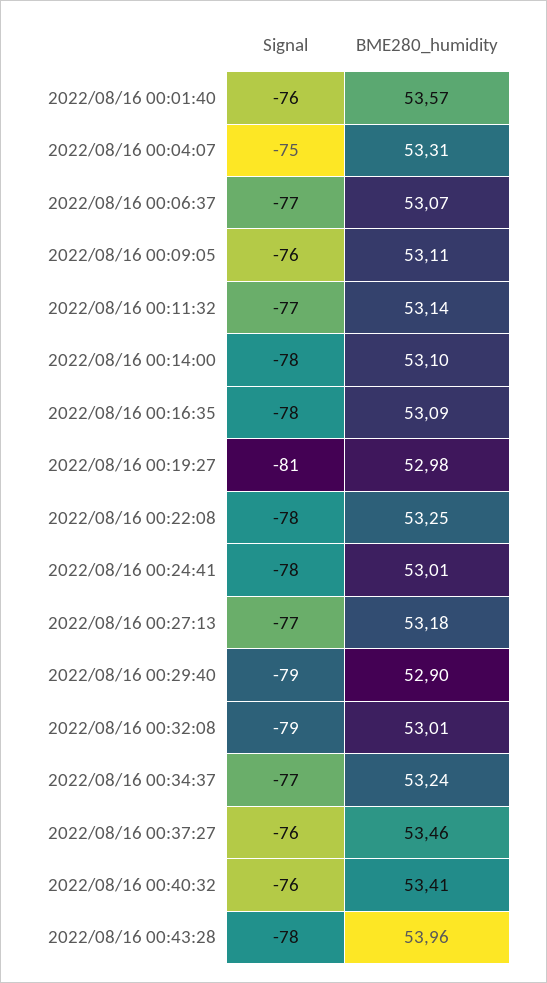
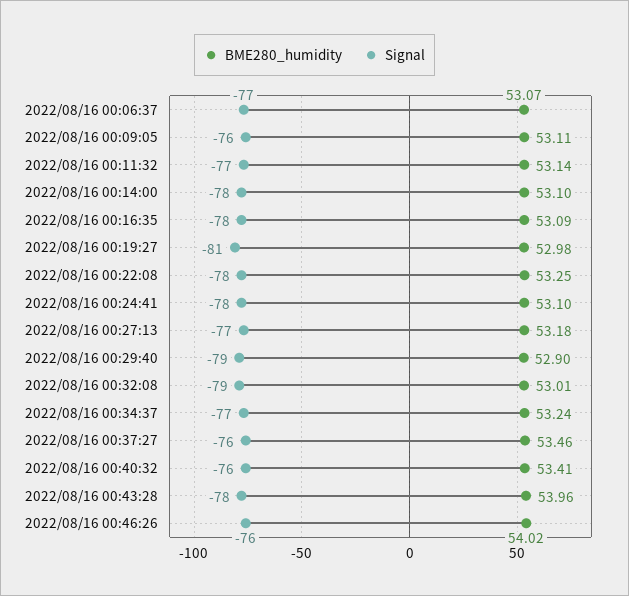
Signal, 2022/08/16 00:01:40: -76 -> none
BME280_humidity, 2022/08/16 00:01:40: 53.57 -> none
Signal, 2022/08/16 00:04:07: -75 -> none
BME280_humidity, 2022/08/16 00:04:07: 53.31 -> none
BME280_humidity, 2022/08/16 00:24:41: 53.01 -> 53.1
BME280_humidity, 2022/08/16 00:46:26: none -> 54.02
Signal, 2022/08/16 00:46:26: none -> -76

